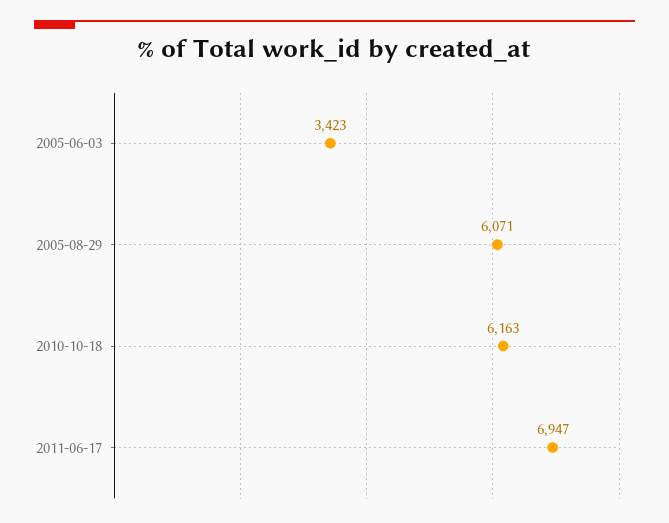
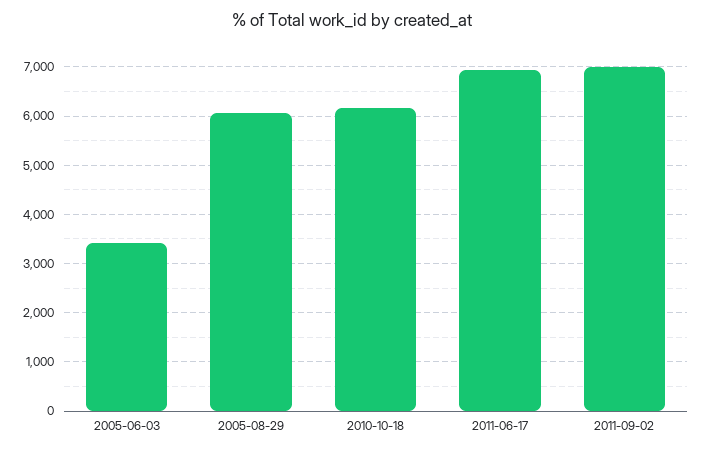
2011-09-02: none -> 7000

